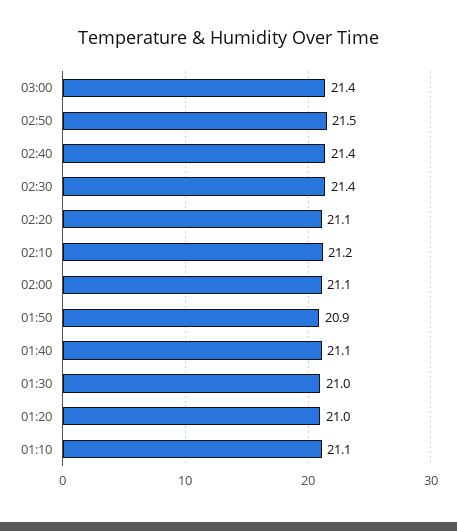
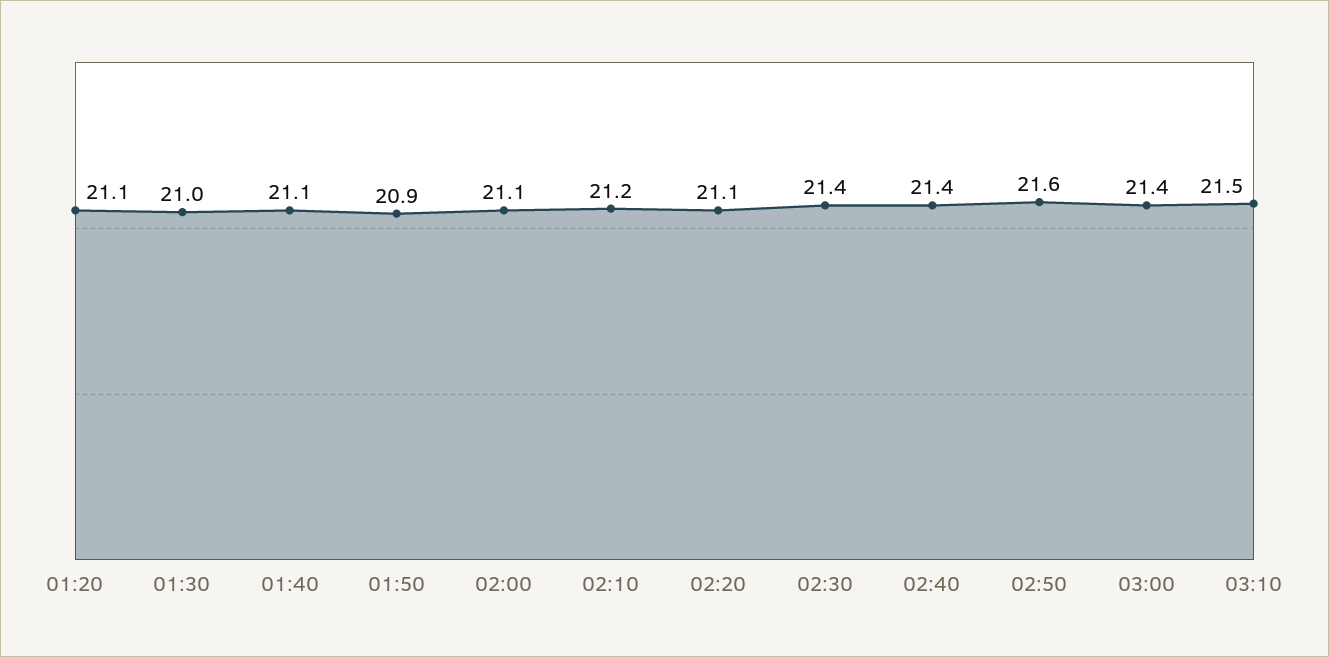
02:50: 21.5 -> 21.6
01:20: 21 -> 21.1
01:10: 21.1 -> none
03:10: none -> 21.5

